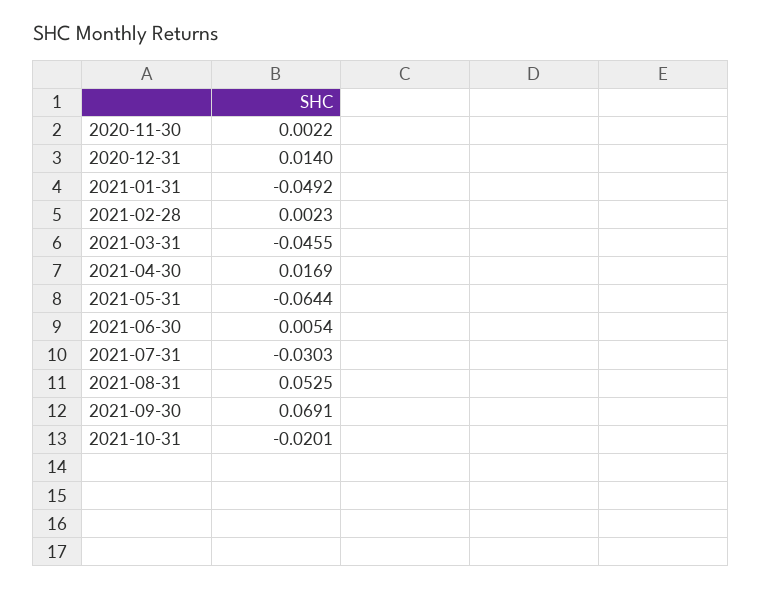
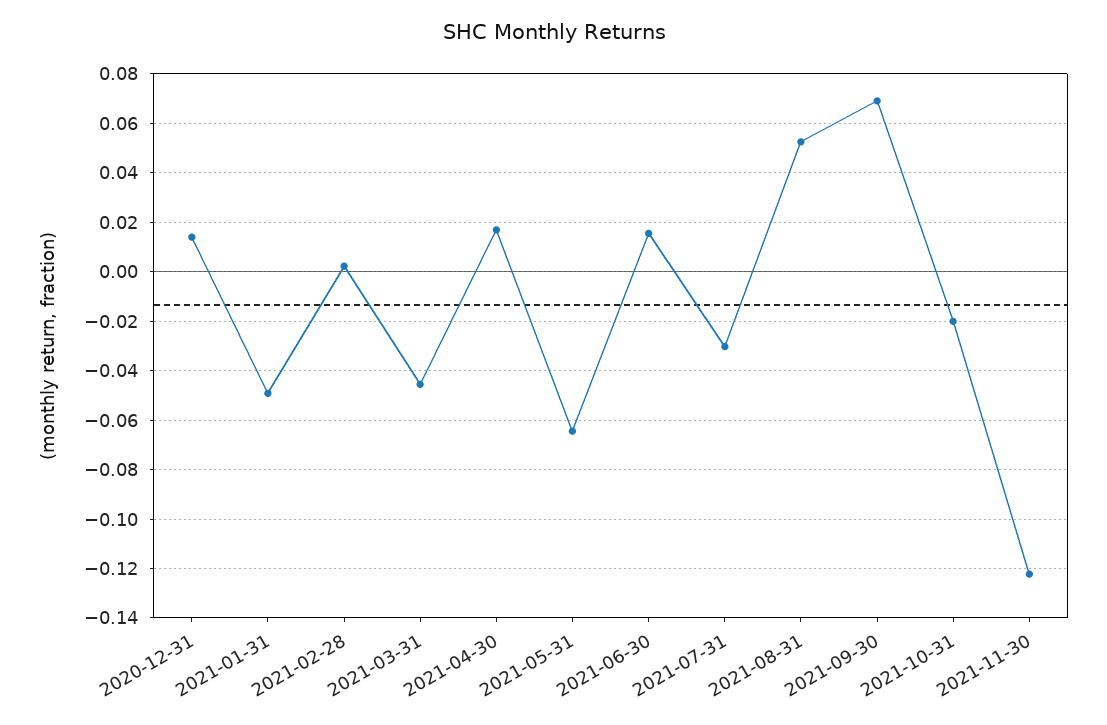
2020-11-30: 0.0022 -> none
2021-06-30: 0.0054 -> 0.015
2021-11-30: none -> -0.1225

